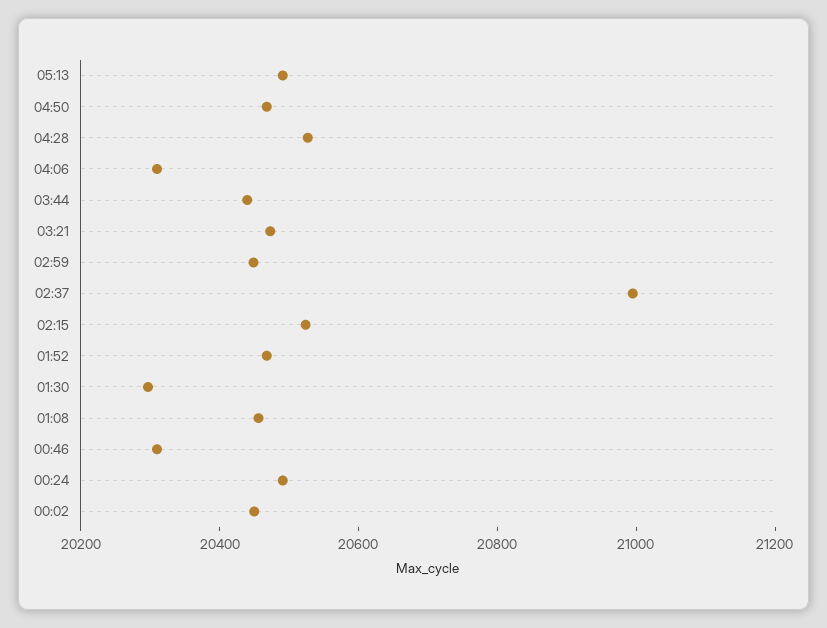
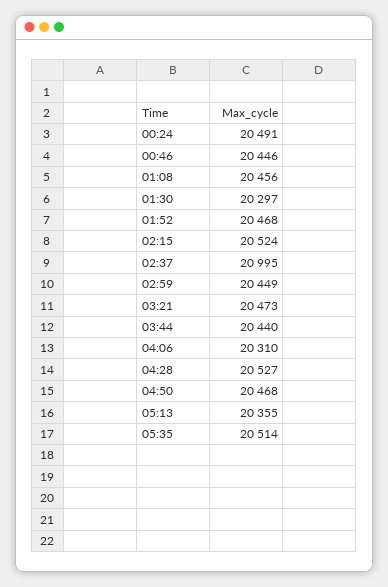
05:13: 20500 -> 20355
00:46: 20300 -> 20446
00:02: 20450 -> none
05:35: none -> 20514

